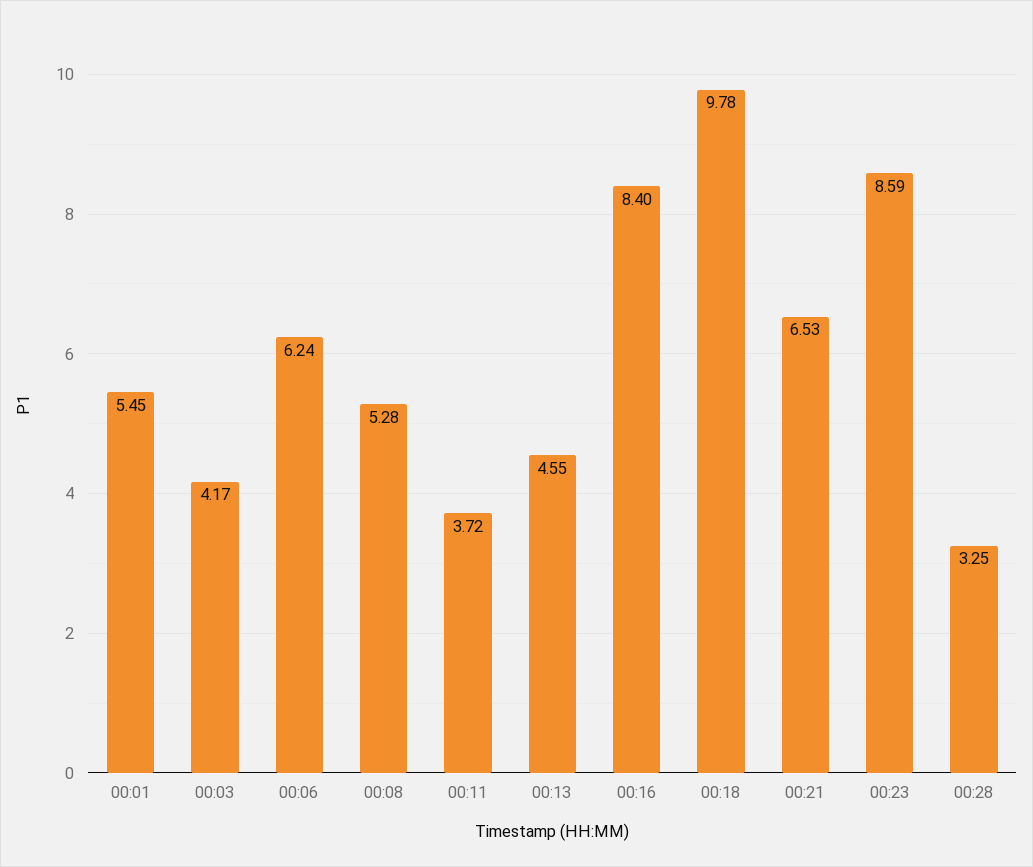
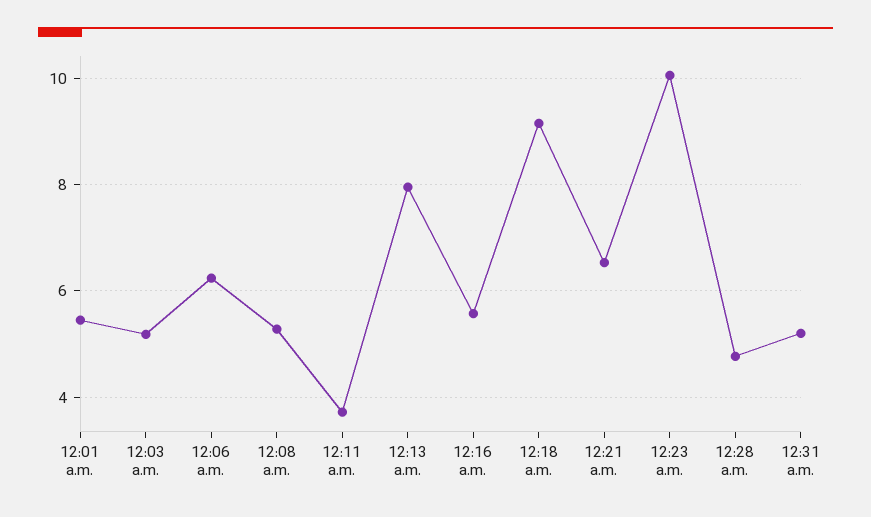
00:03: 4.17 -> 5.2
00:13: 4.55 -> 8
00:16: 8.4 -> 5.6
00:18: 9.78 -> 9.2
00:23: 8.59 -> 10
00:28: 3.25 -> 4.8
12:31 a.m.: none -> 5.2

